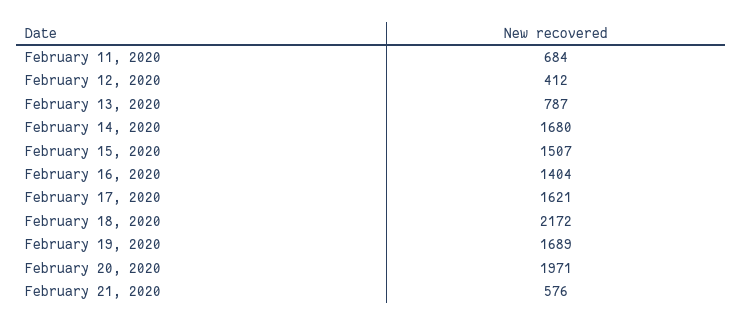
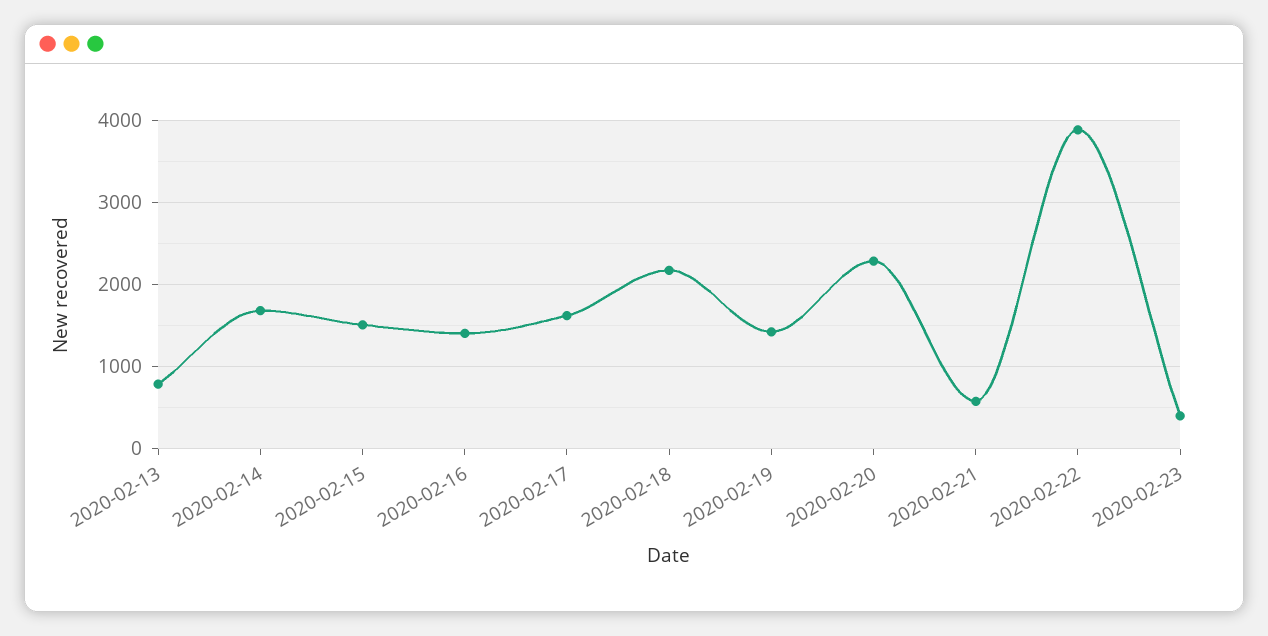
February 11, 2020: 684 -> none
February 12, 2020: 412 -> none
February 19, 2020: 1689 -> 1400
February 20, 2020: 1971 -> 2300
2020-02-22: none -> 3900
2020-02-23: none -> 400

